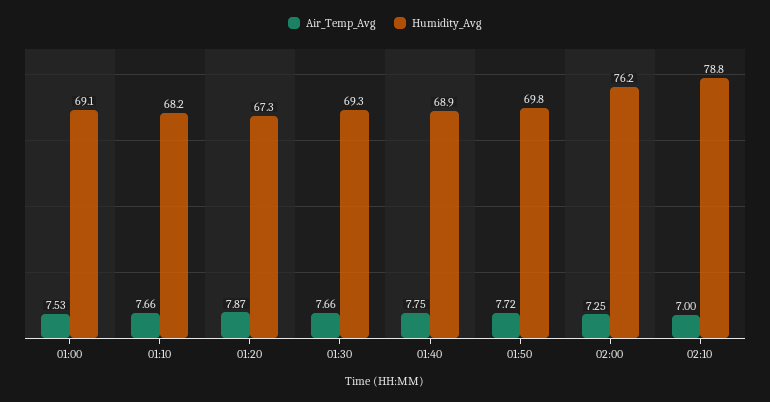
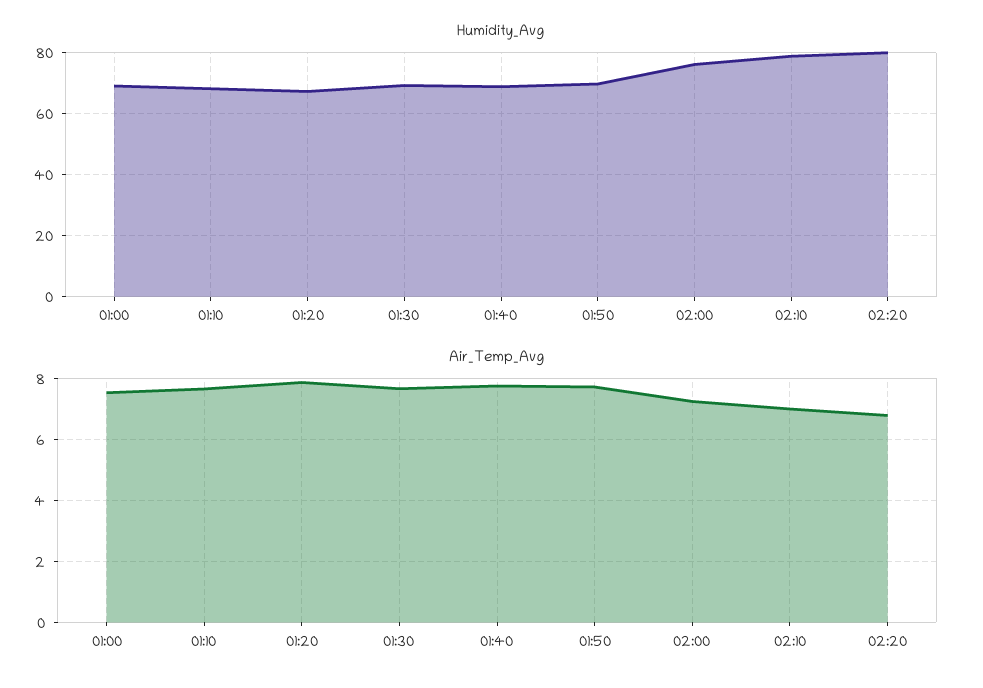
Humidity_Avg, 02:20: none -> 80
Air_Temp_Avg, 02:20: none -> 6.8

